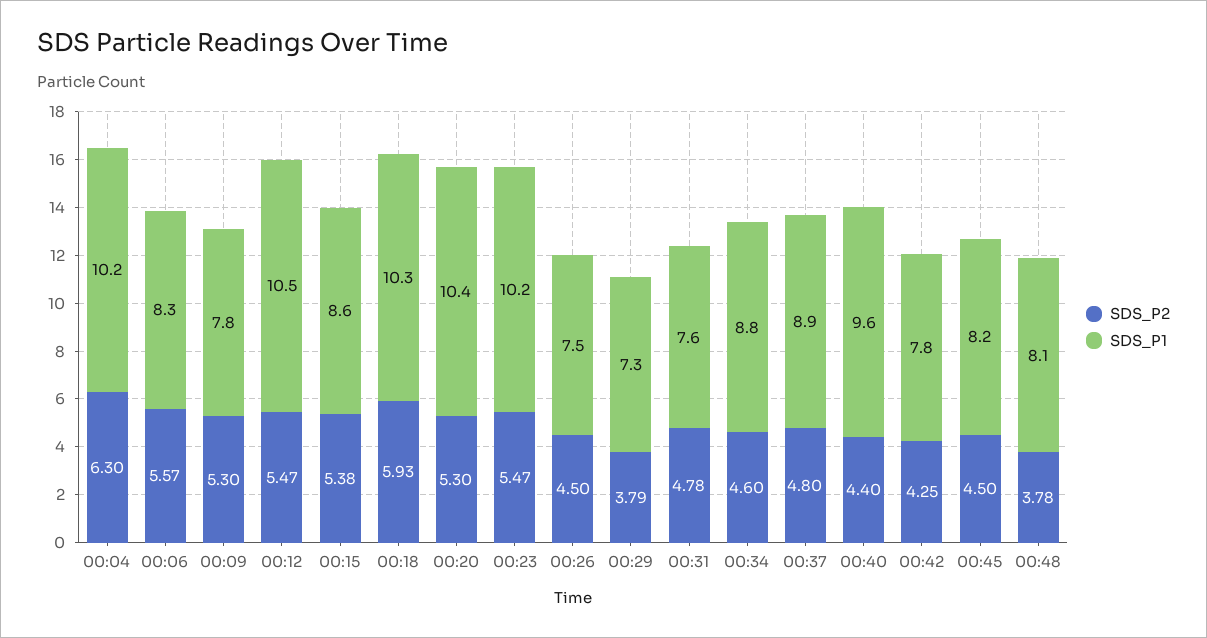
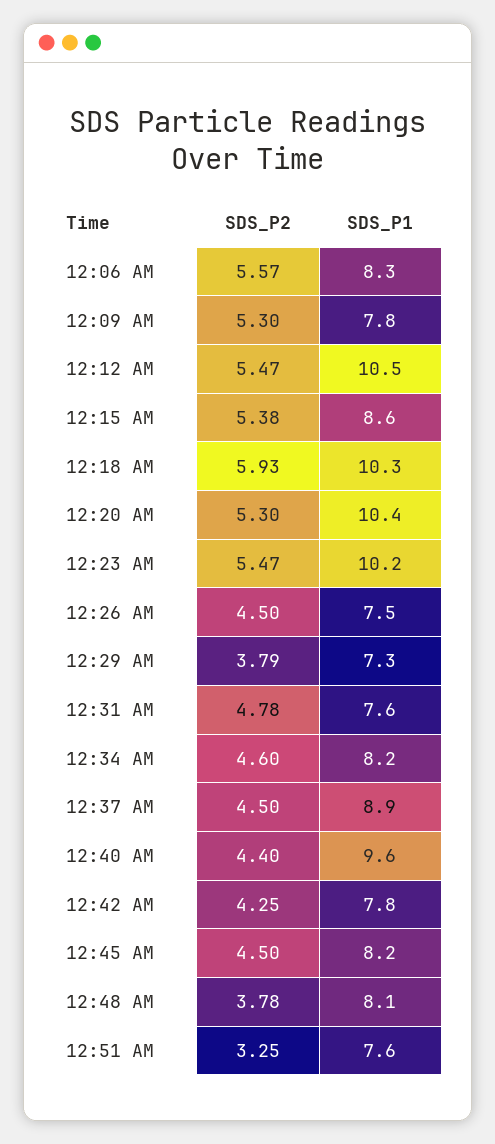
SDS_P2, 00:04: 6.3 -> none
SDS_P1, 00:04: 10.2 -> none
SDS_P1, 00:34: 8.8 -> 8.2
SDS_P2, 00:37: 4.8 -> 4.5
SDS_P2, 12:51 AM: none -> 3.25
SDS_P1, 12:51 AM: none -> 7.6

